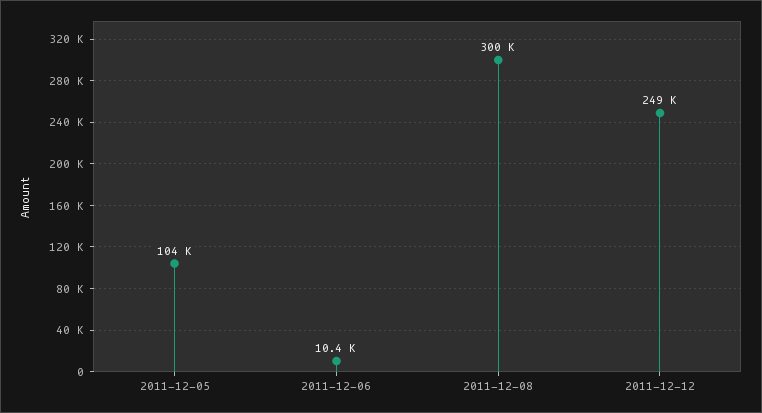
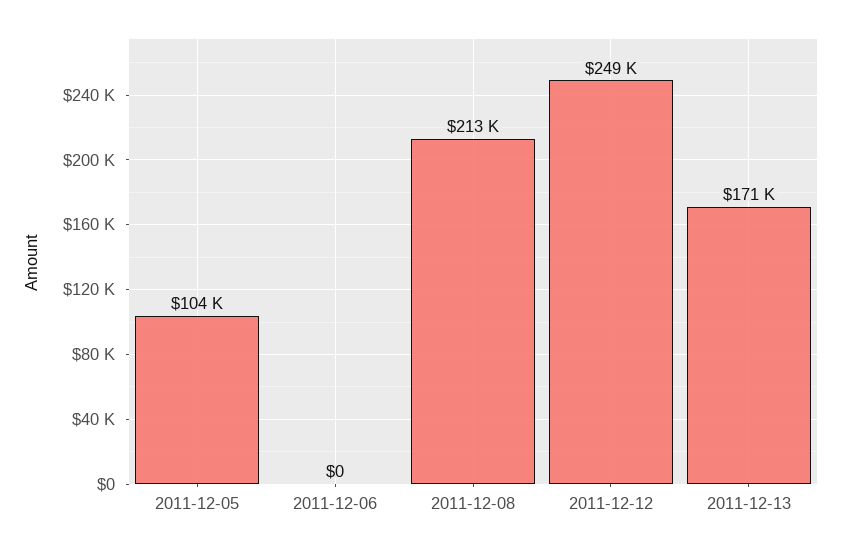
2011-12-06: 10400 -> 0
2011-12-08: 300000 -> 213000
2011-12-13: none -> 171000

